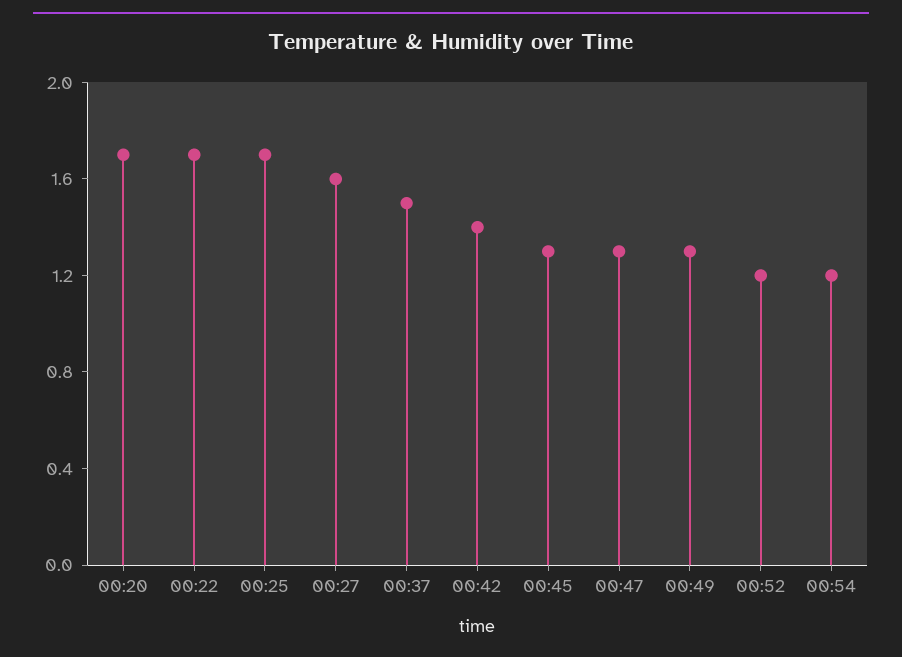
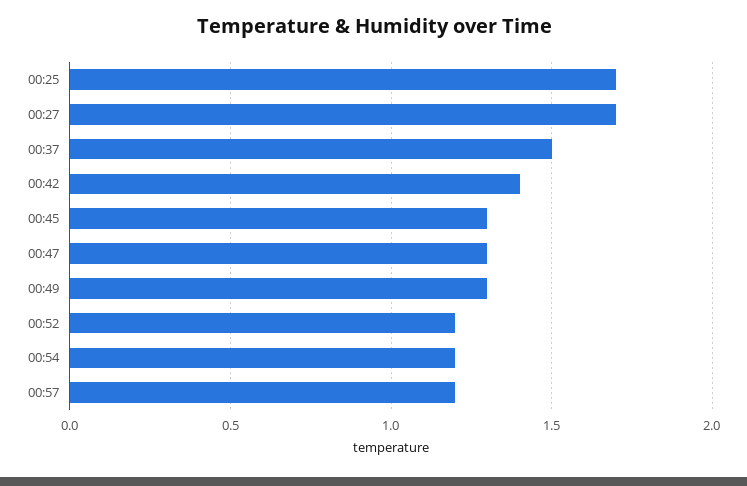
00:20: 1.7 -> none
00:22: 1.7 -> none
00:27: 1.6 -> 1.7
00:57: none -> 1.2

